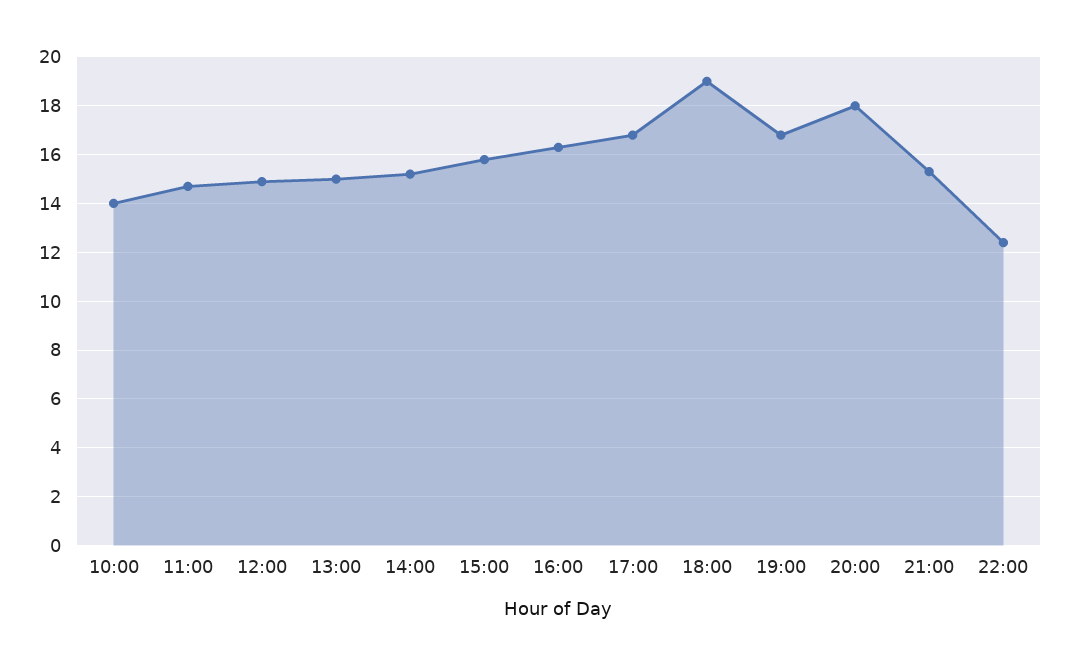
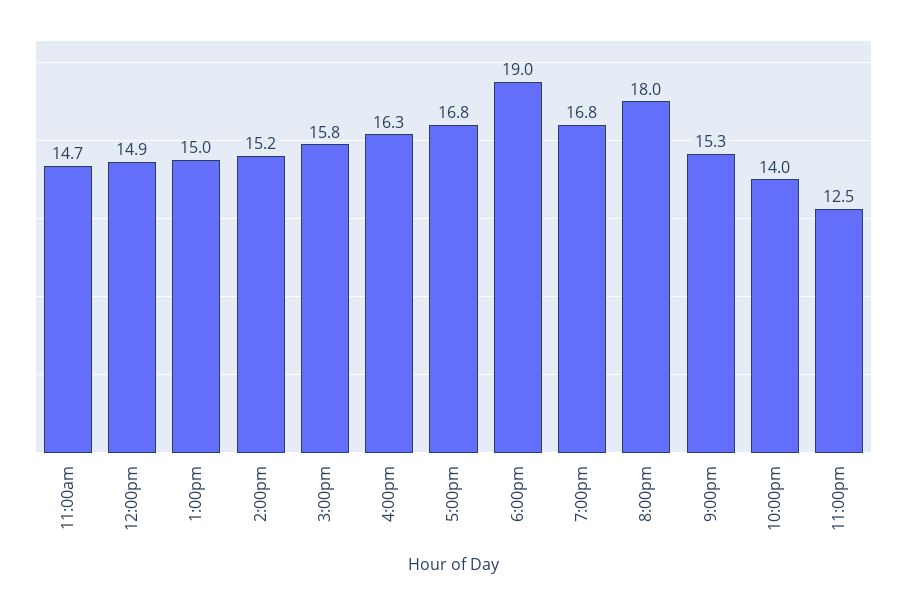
10:00: 14 -> none
22:00: 12.5 -> 14
11:00pm: none -> 12.5

